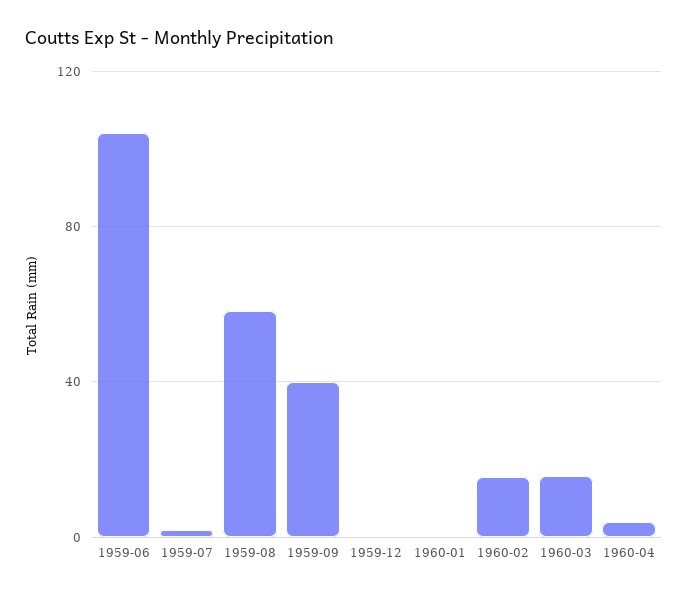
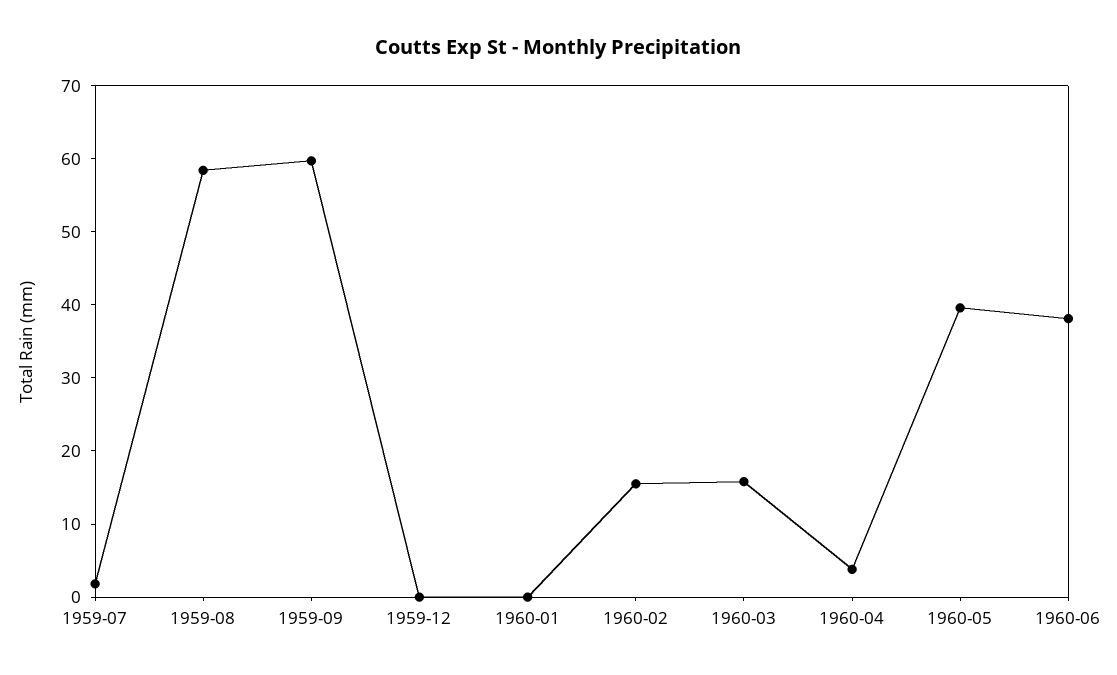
1959-06: 105 -> none
1959-09: 40 -> 60
1960-05: none -> 40
1960-06: none -> 38

